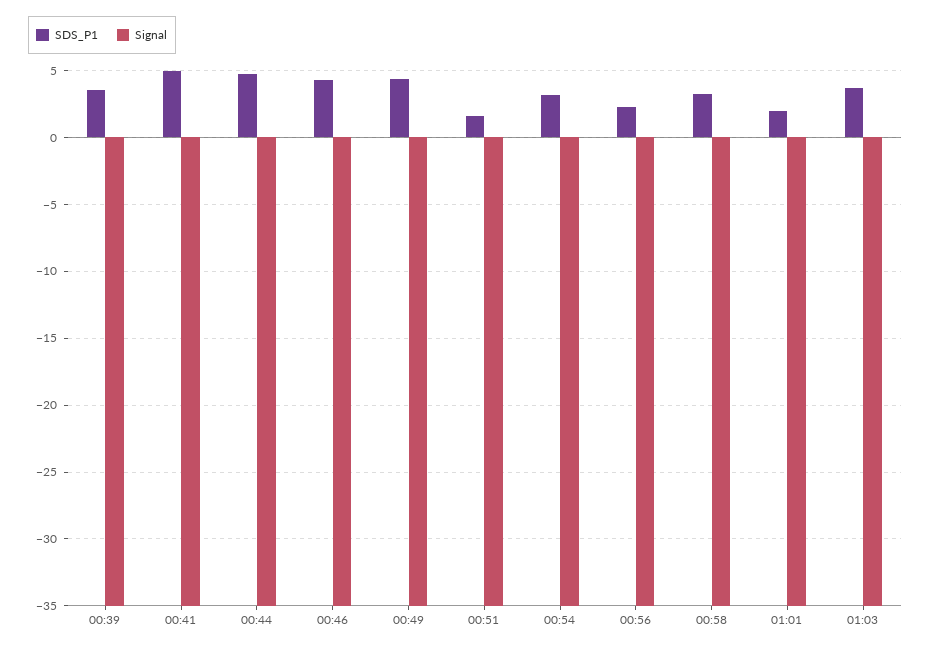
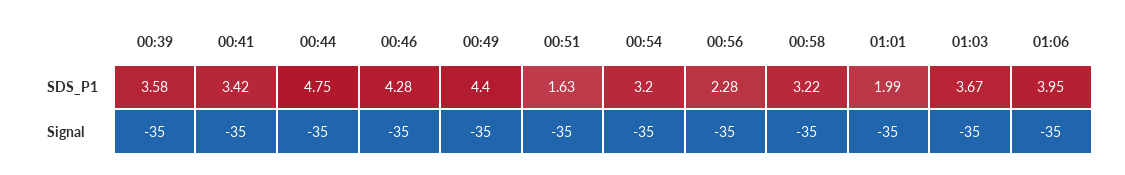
SDS_P1, 00:41: 5 -> 3.42
SDS_P1, 01:06: none -> 3.95
Signal, 01:06: none -> -35

